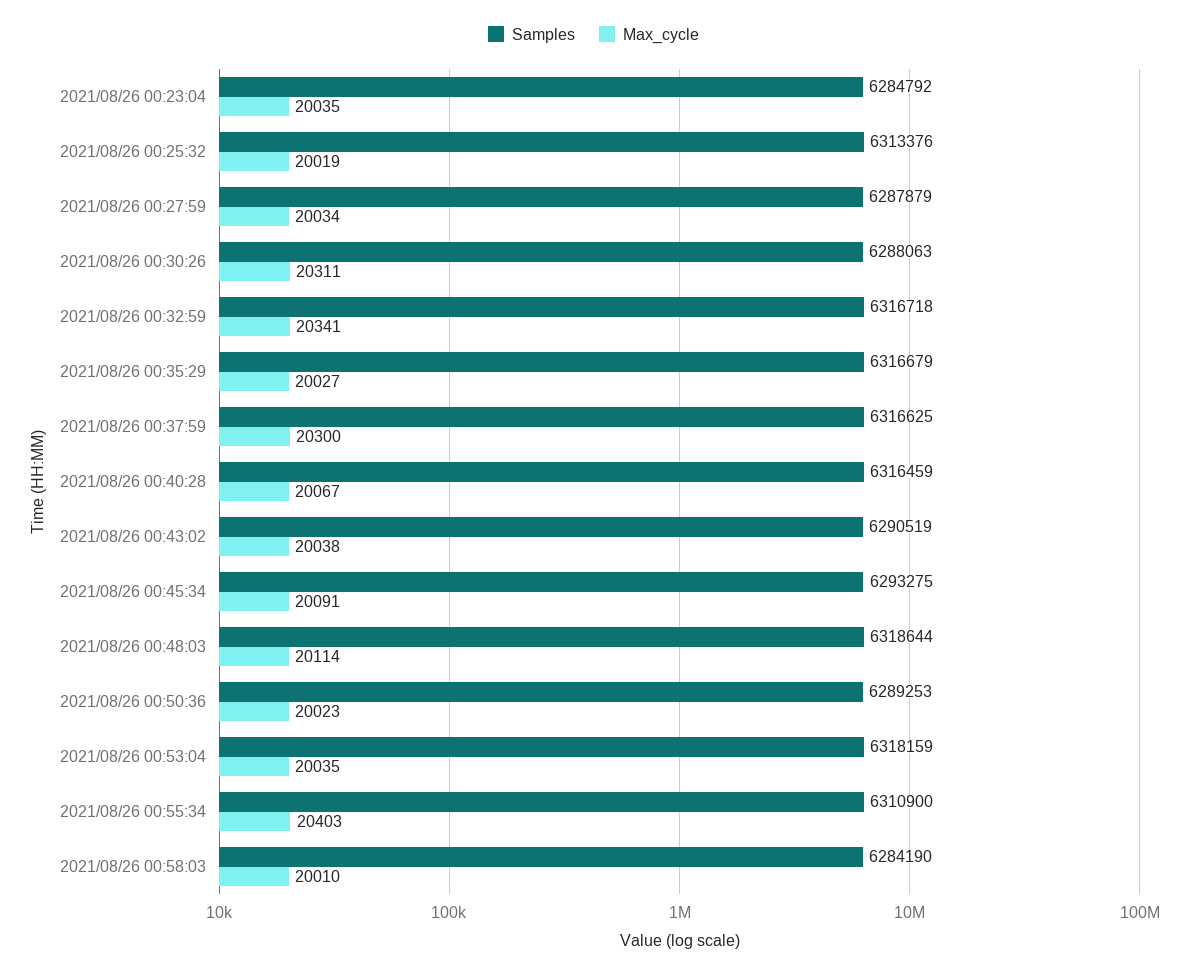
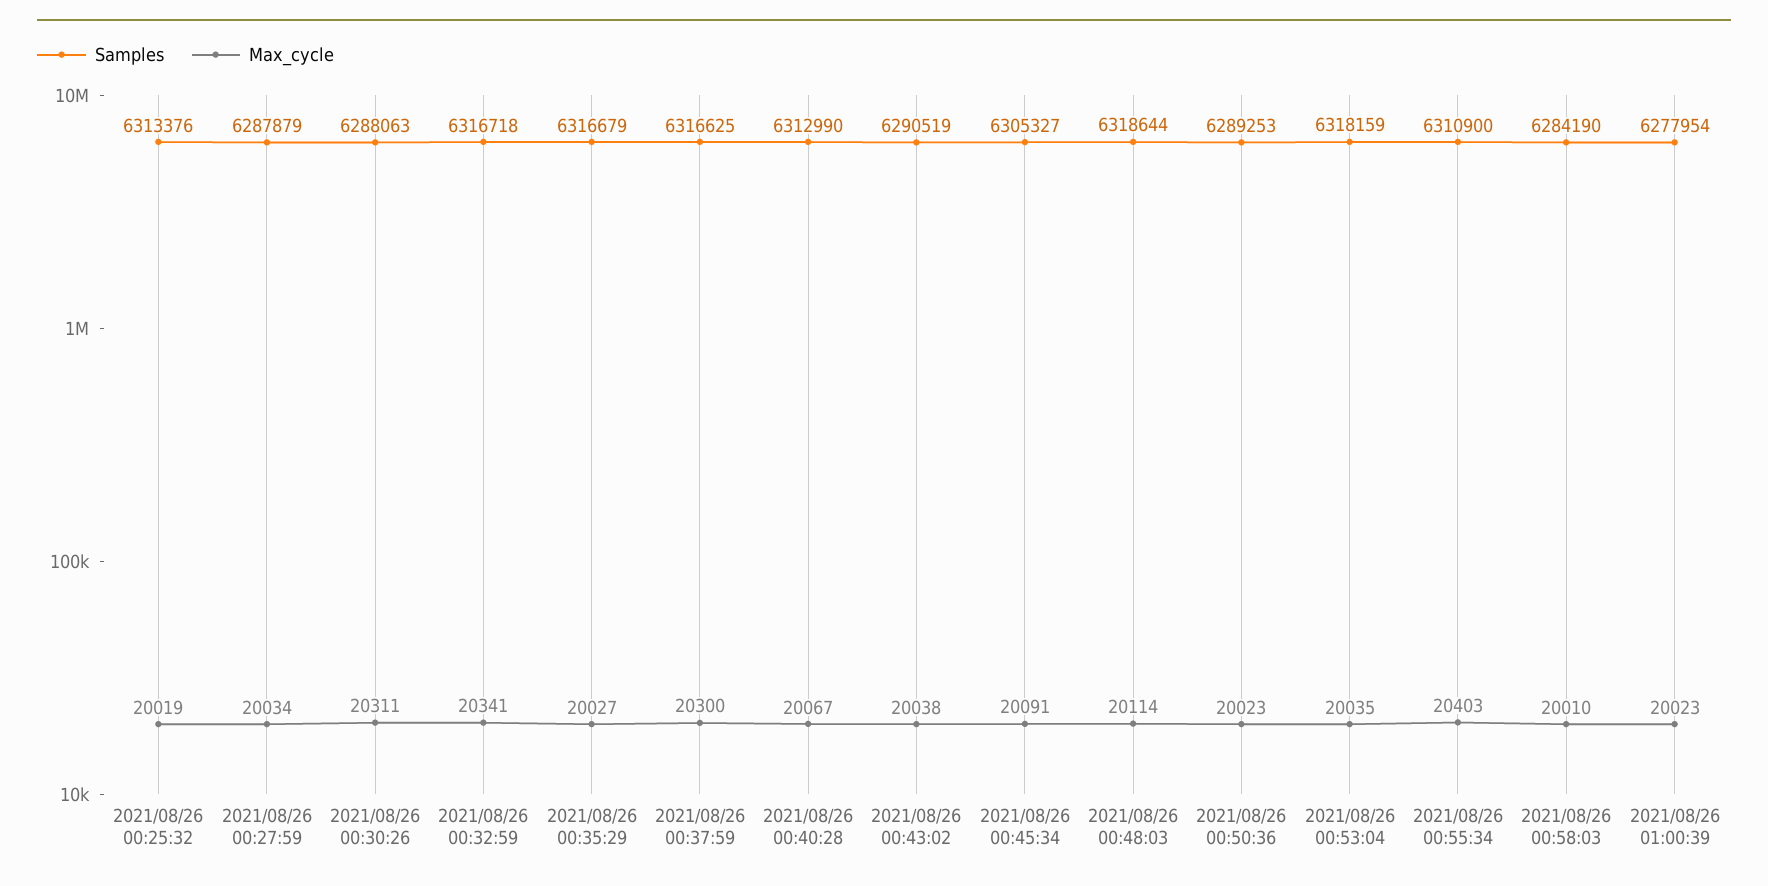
Samples, 2021/08/26 00:23:04: 6284792 -> none
Max_cycle, 2021/08/26 00:23:04: 20035 -> none
Samples, 2021/08/26 00:40:28: 6316459 -> 6312990
Samples, 2021/08/26 00:45:34: 6293275 -> 6305327
Samples, 2021/08/26 01:00:39: none -> 6277954
Max_cycle, 2021/08/26 01:00:39: none -> 20023

